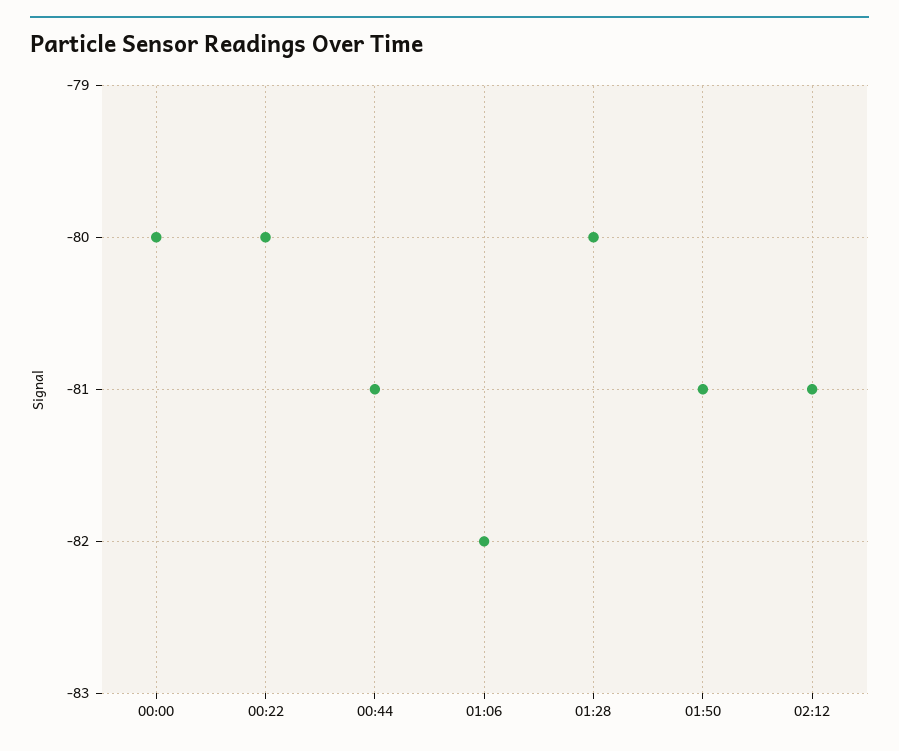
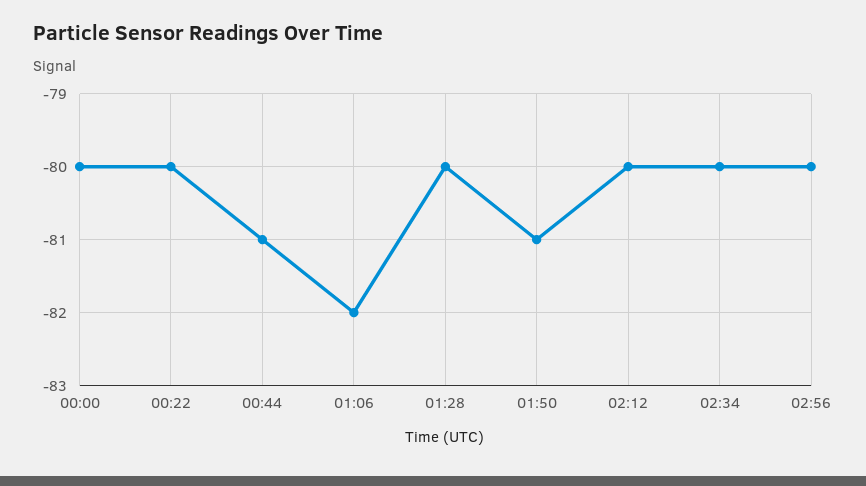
02:12: -81 -> -80
02:34: none -> -80
02:56: none -> -80

